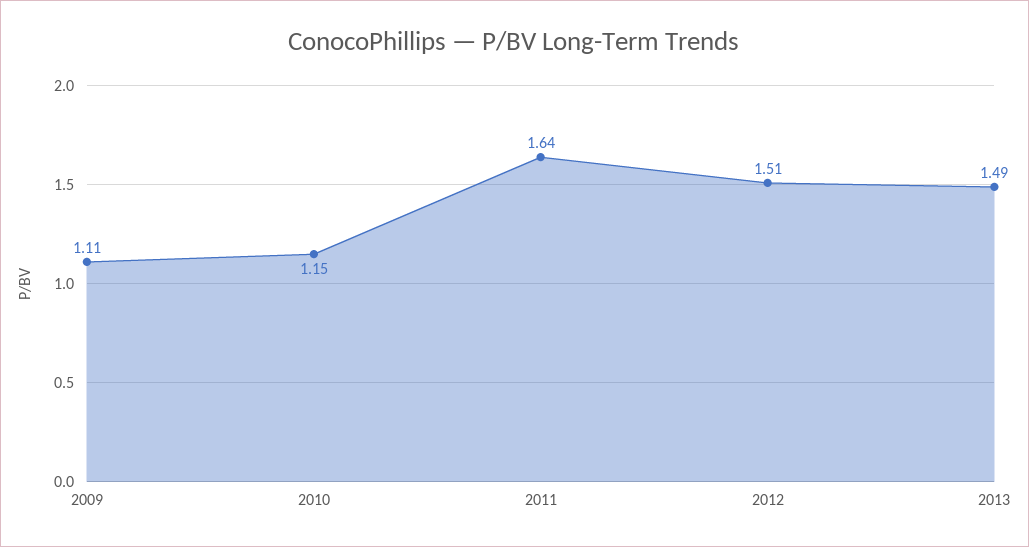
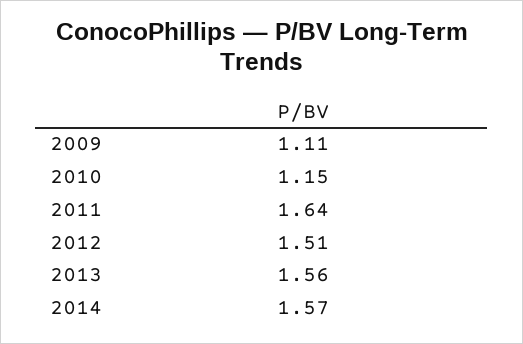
2013: 1.49 -> 1.56
2014: none -> 1.57

